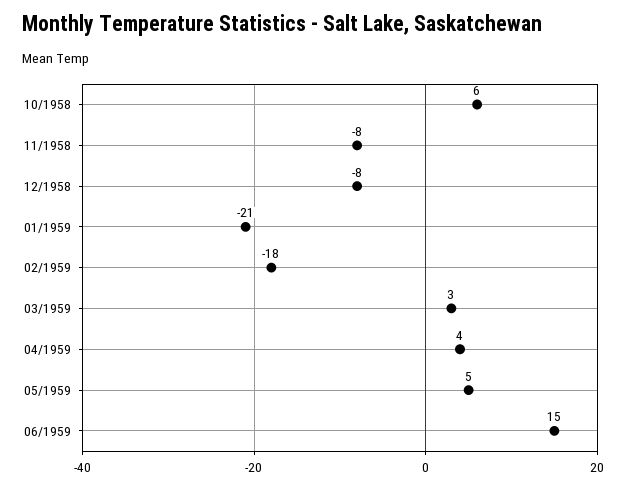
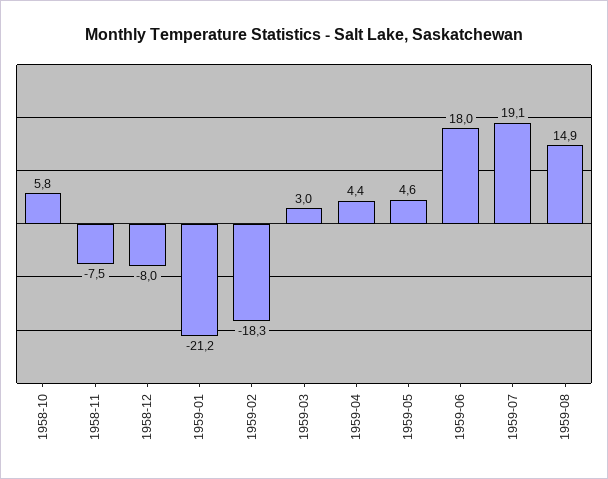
06/1959: 15 -> 18
1959-07: none -> 19.1
1959-08: none -> 14.9

